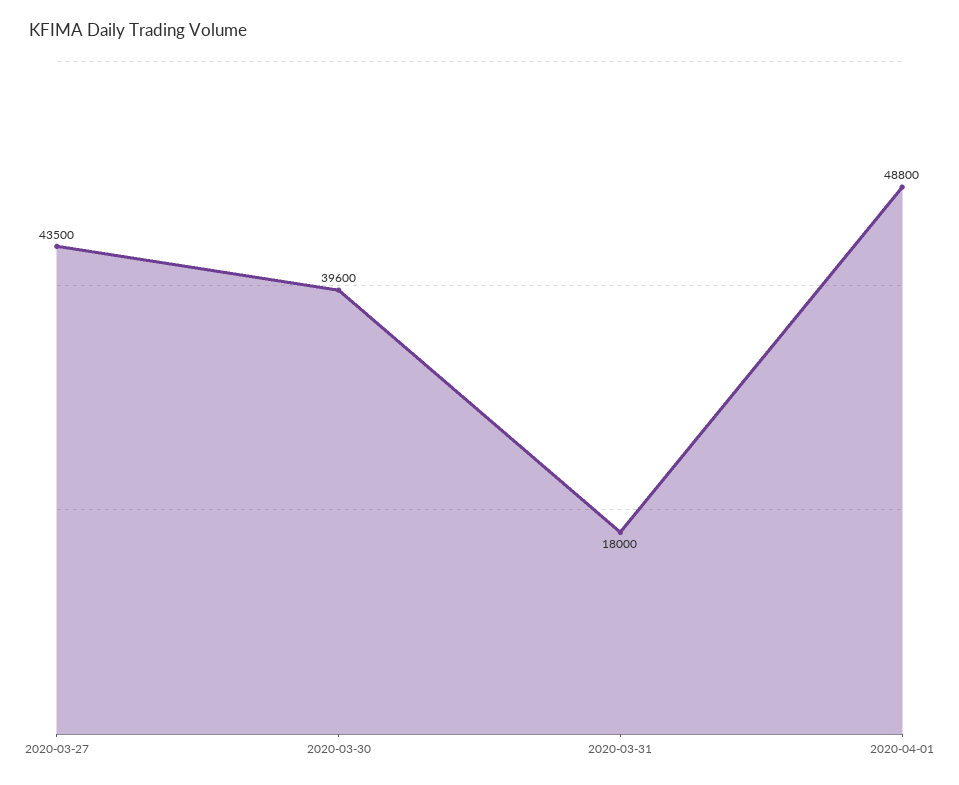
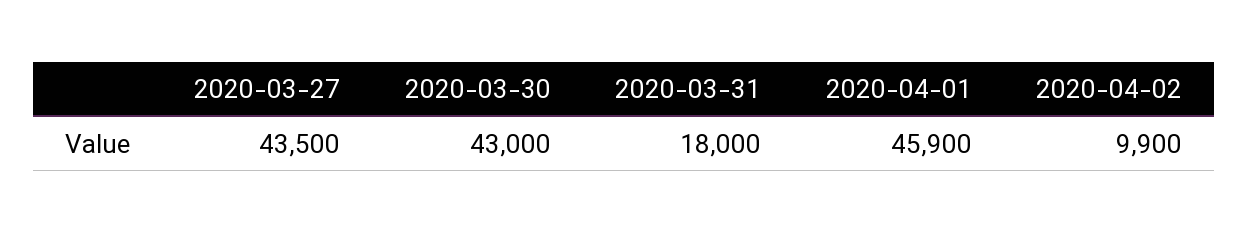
2020-03-30: 39600 -> 43000
2020-04-01: 48800 -> 45900
2020-04-02: none -> 9900

